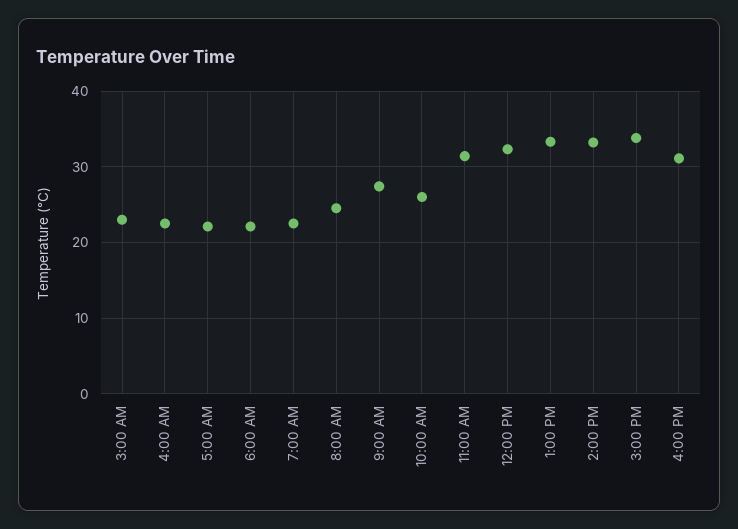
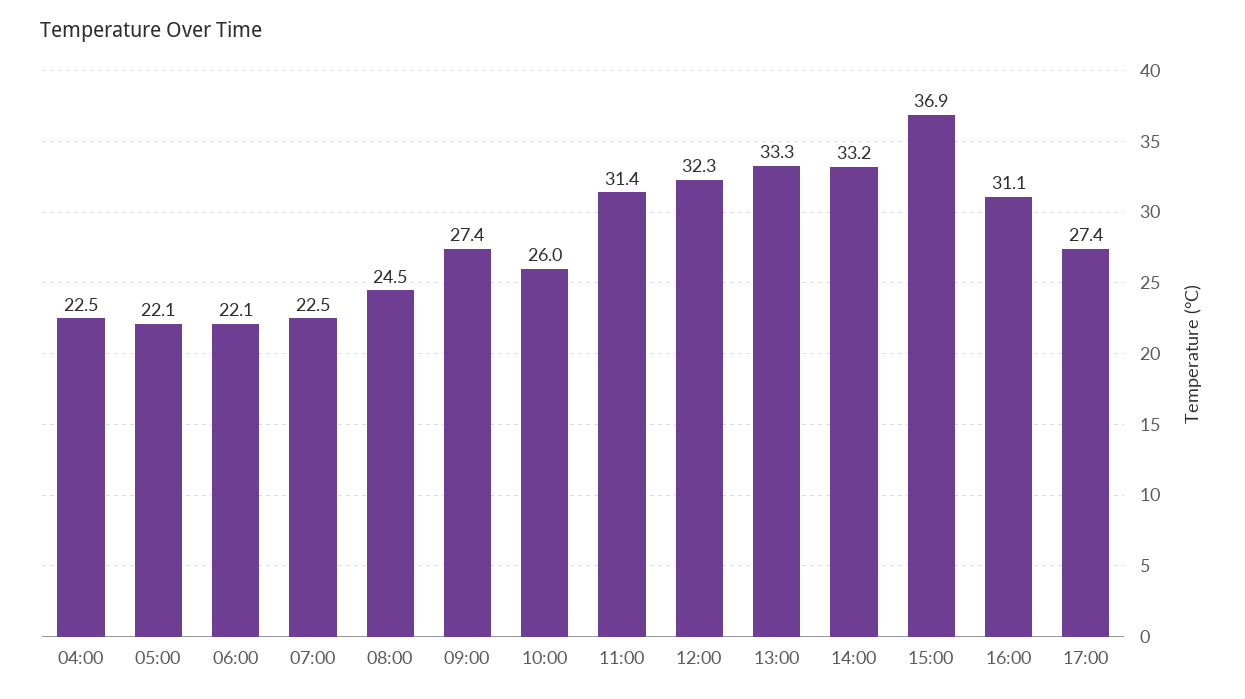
3:00 AM: 23 -> none
3:00 PM: 34 -> 36.9
17:00: none -> 27.4

